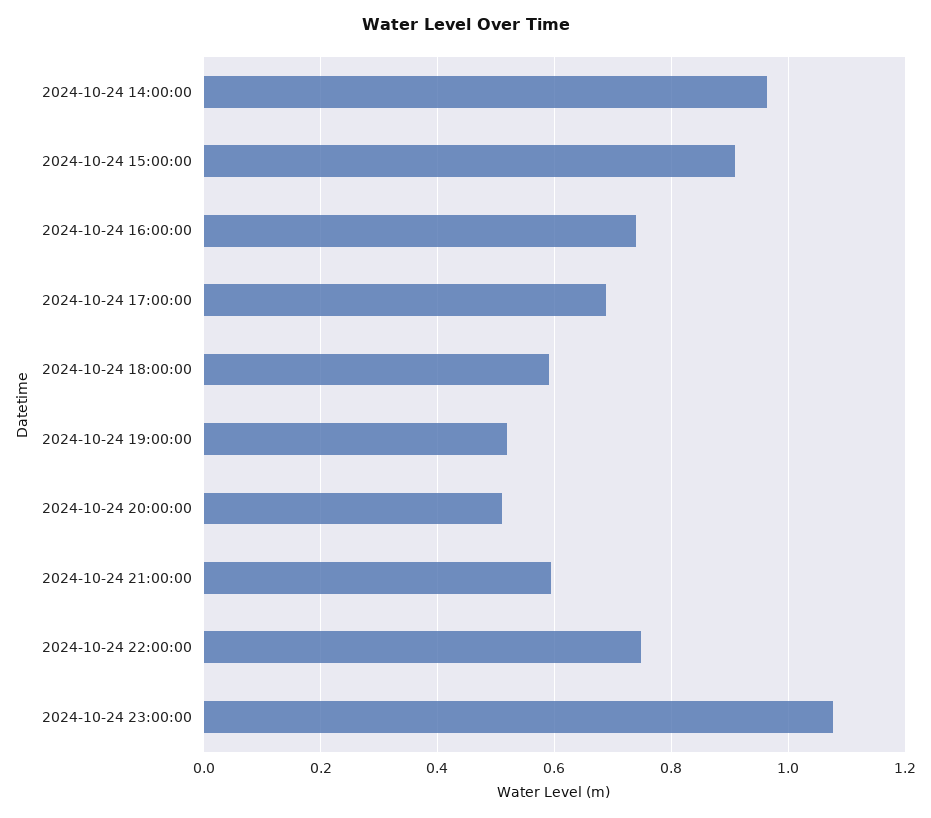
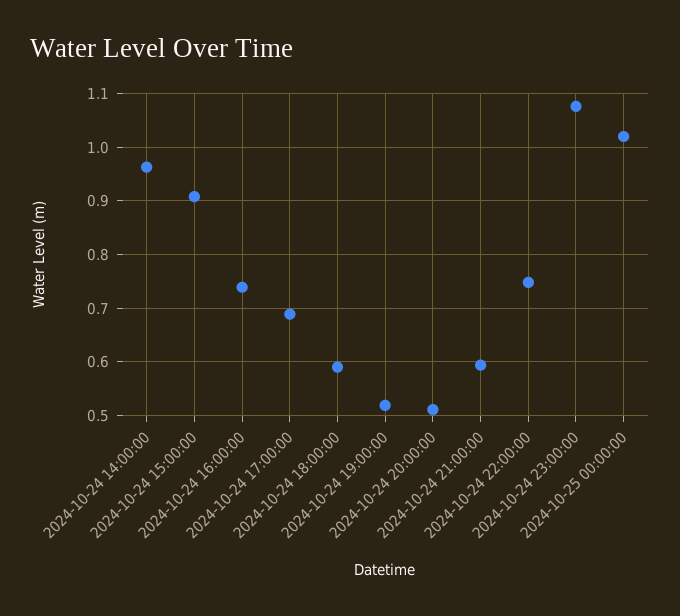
2024-10-25 00:00:00: none -> 1.02

